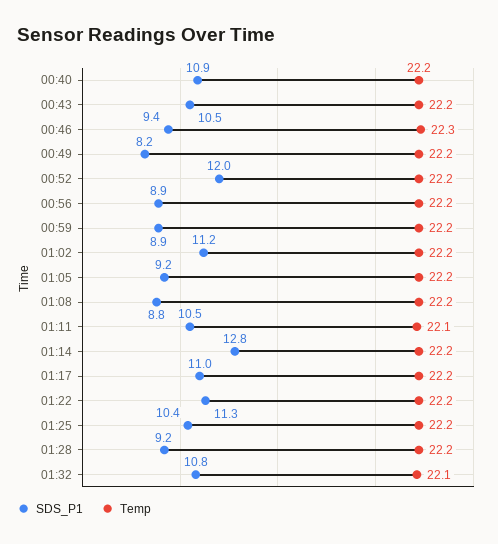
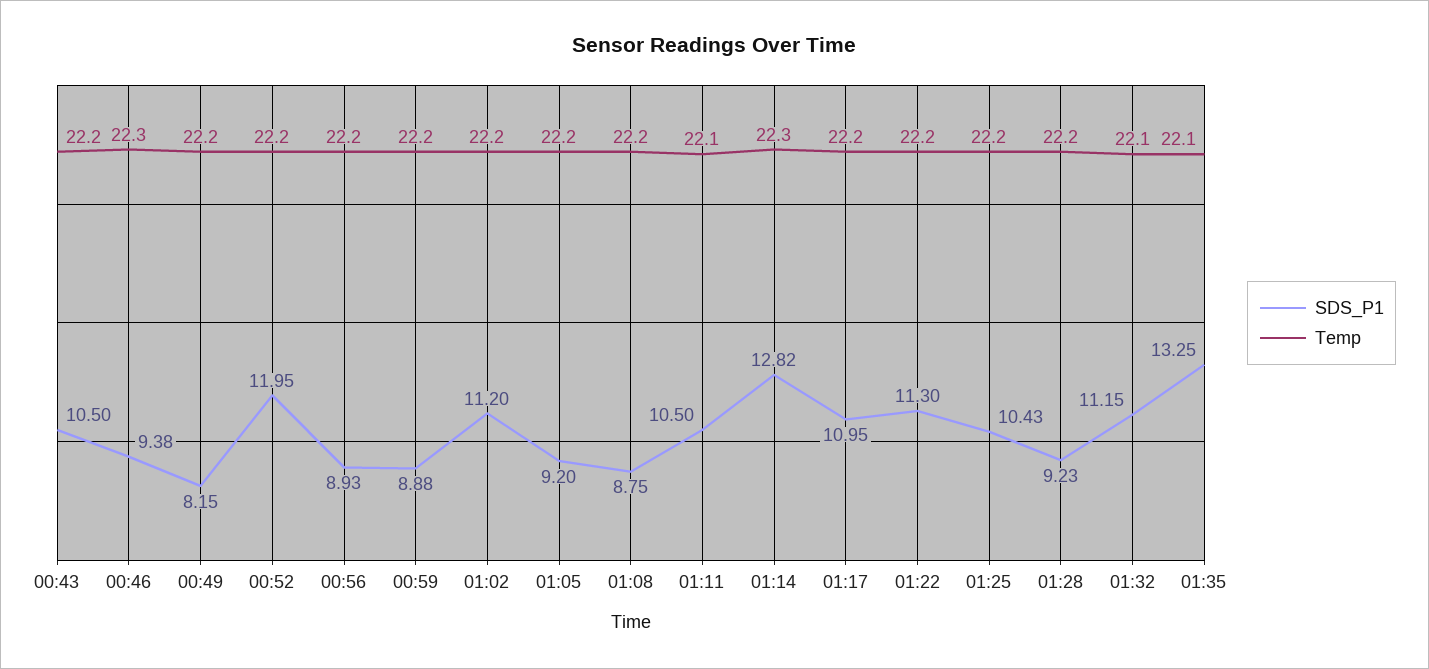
SDS_P1, 00:40: 10.9 -> none
Temp, 00:40: 22.2 -> none
Temp, 01:14: 22.2 -> 22.3
SDS_P1, 01:32: 10.8 -> 11.15
SDS_P1, 01:35: none -> 13.25
Temp, 01:35: none -> 22.1

